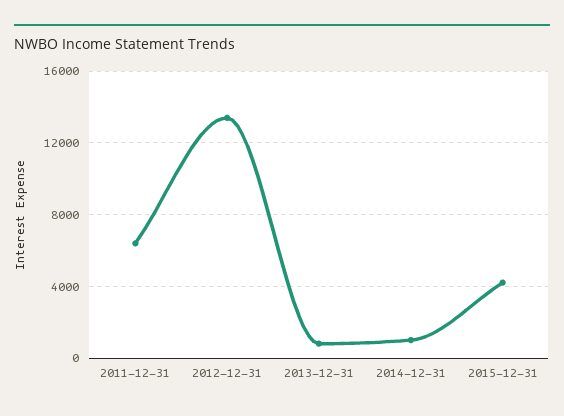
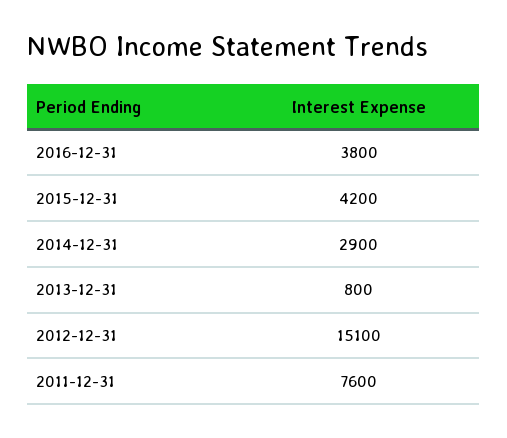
2011-12-31: 6500 -> 7600
2012-12-31: 13500 -> 15100
2014-12-31: 1000 -> 2900
2016-12-31: none -> 3800

